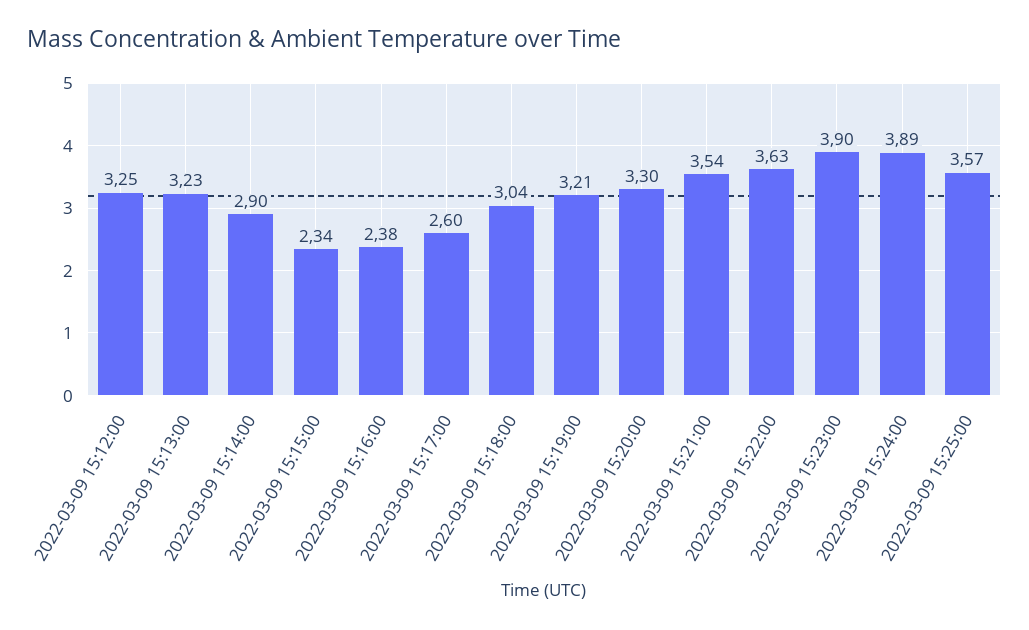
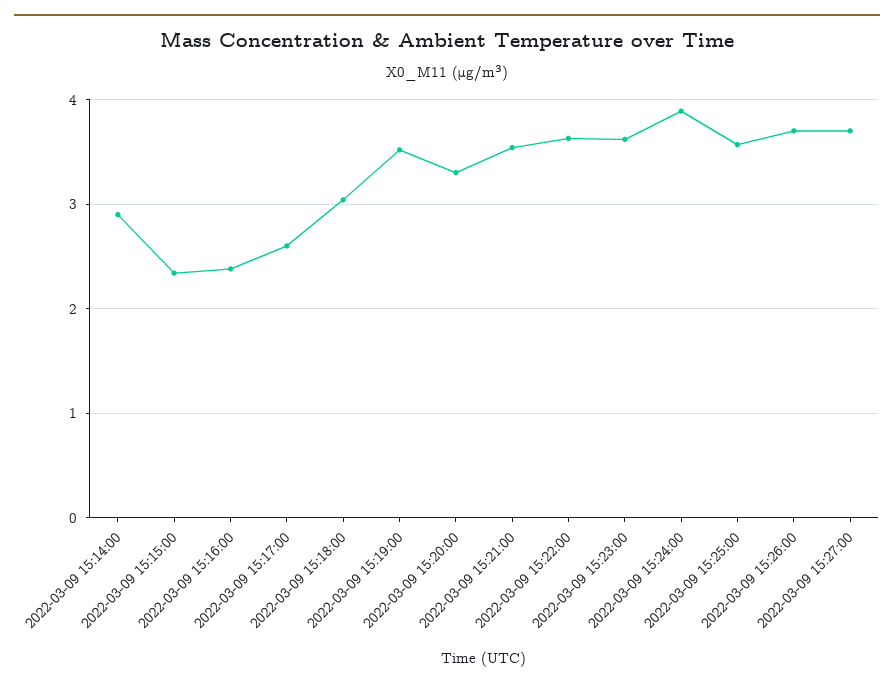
2022-03-09 15:12:00: 3.25 -> none
2022-03-09 15:13:00: 3.23 -> none
2022-03-09 15:19:00: 3.21 -> 3.5
2022-03-09 15:23:00: 3.9 -> 3.6
2022-03-09 15:26:00: none -> 3.7
2022-03-09 15:27:00: none -> 3.7

